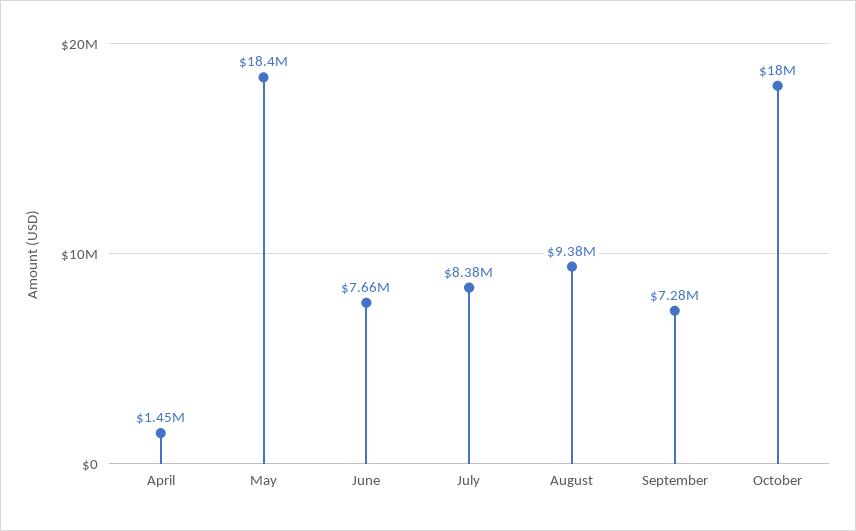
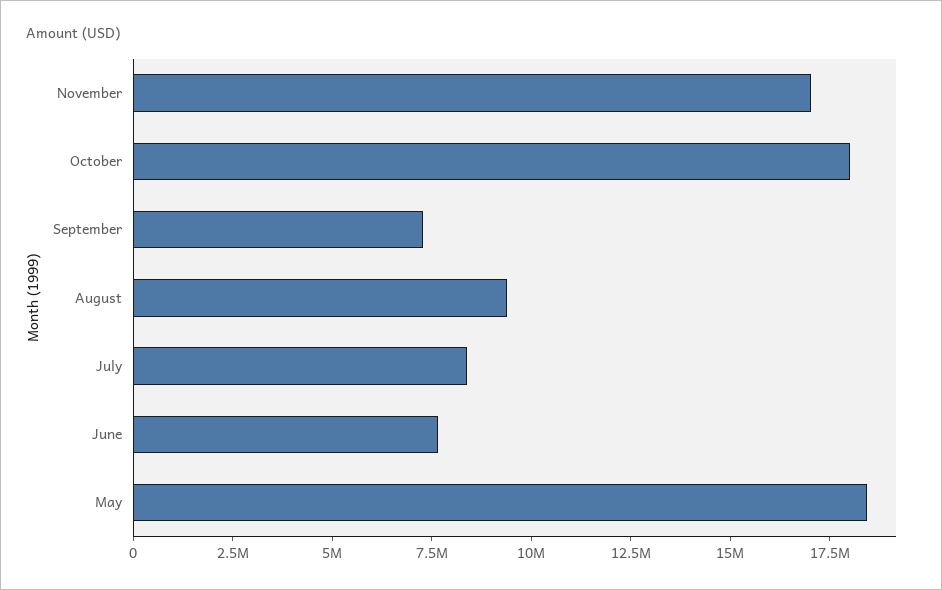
April: 1450000 -> none
November: none -> 17000000

